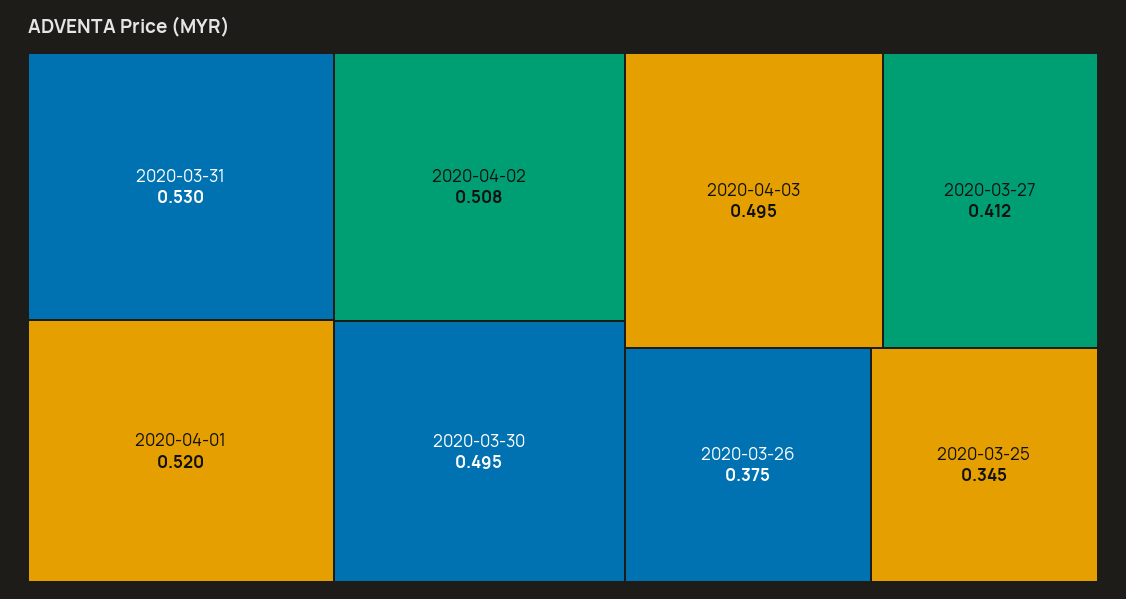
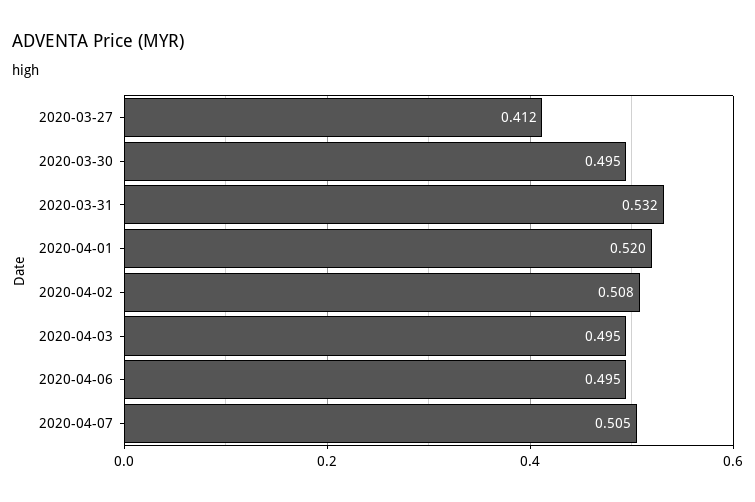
2020-03-31: 0.53 -> 0.532
2020-03-26: 0.375 -> none
2020-03-25: 0.345 -> none
2020-04-06: none -> 0.495
2020-04-07: none -> 0.505

